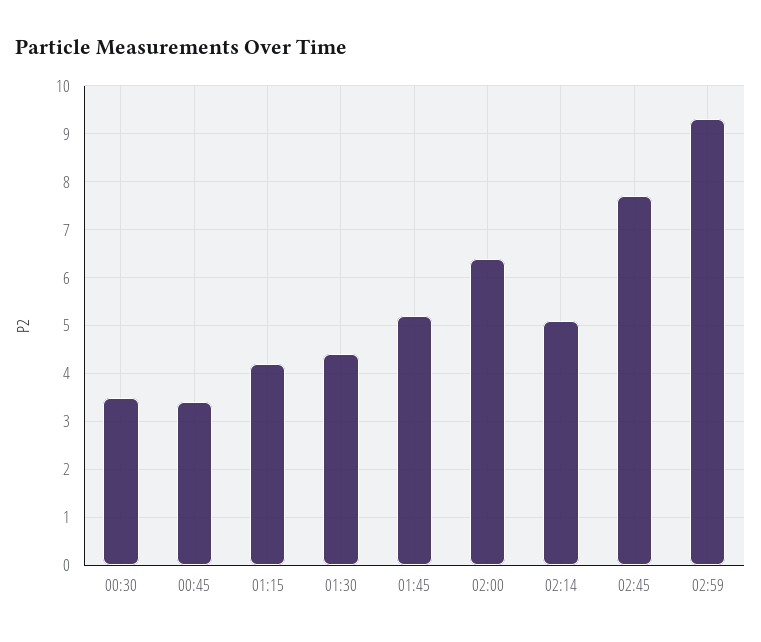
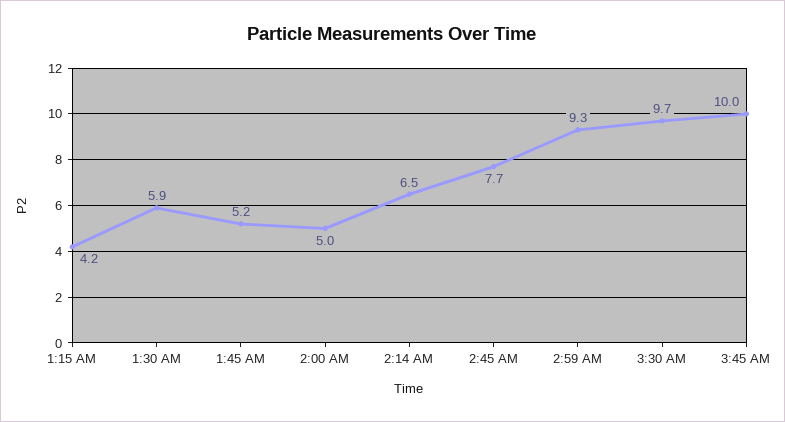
00:30: 3.5 -> none
00:45: 3.5 -> none
01:30: 4.5 -> 5.9
02:00: 6.5 -> 5
02:14: 5 -> 6.5
3:30 AM: none -> 9.7
3:45 AM: none -> 10

